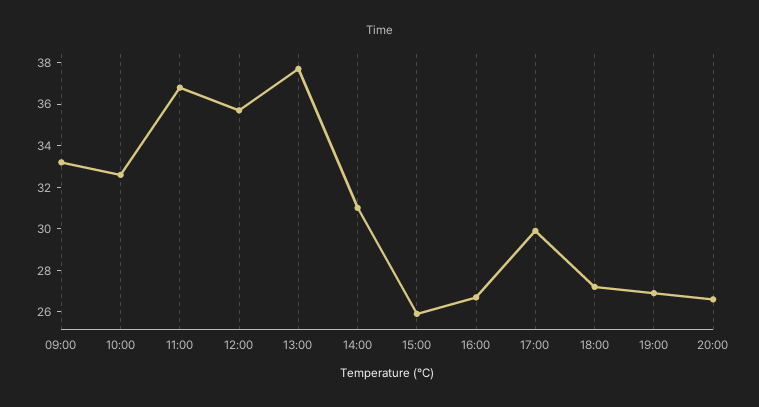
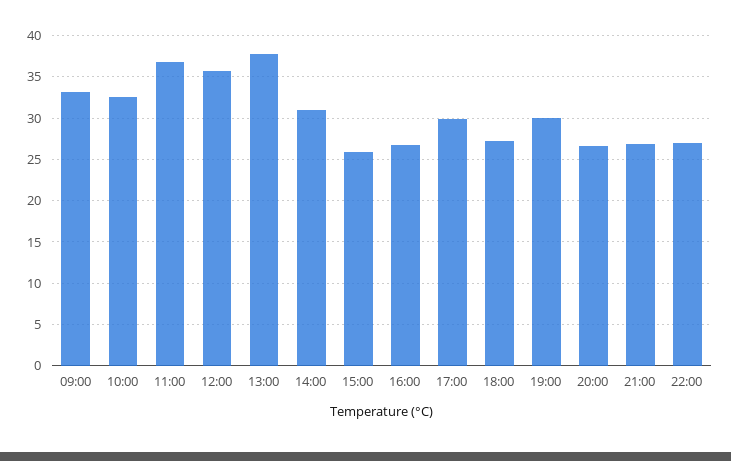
19:00: 27 -> 30
21:00: none -> 27
22:00: none -> 27

